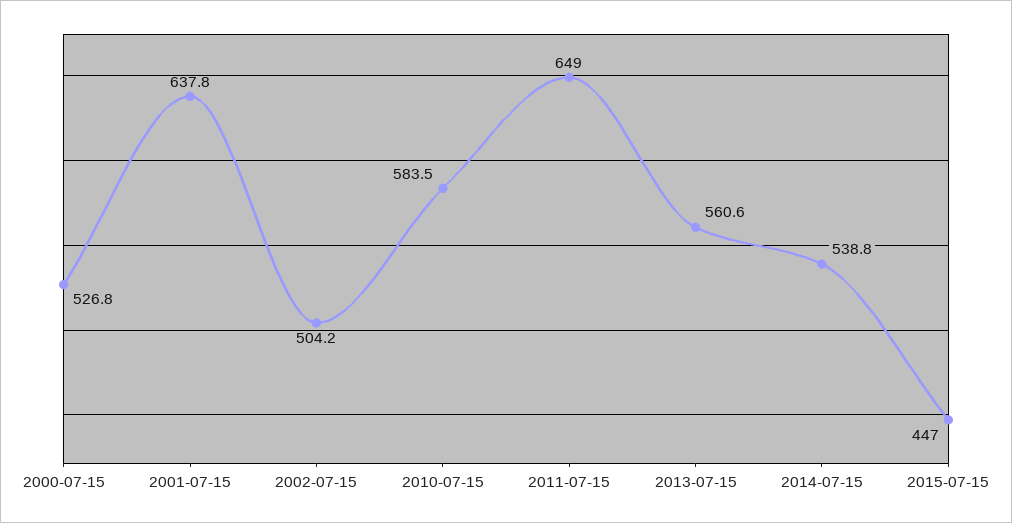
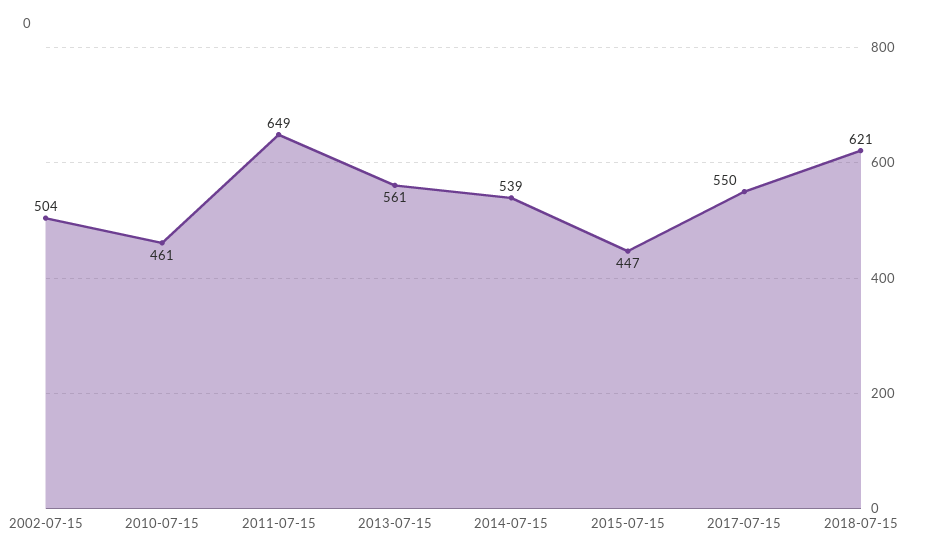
2000-07-15: 526.8 -> none
2001-07-15: 637.8 -> none
2010-07-15: 583.5 -> 461
2017-07-15: none -> 550
2018-07-15: none -> 621

